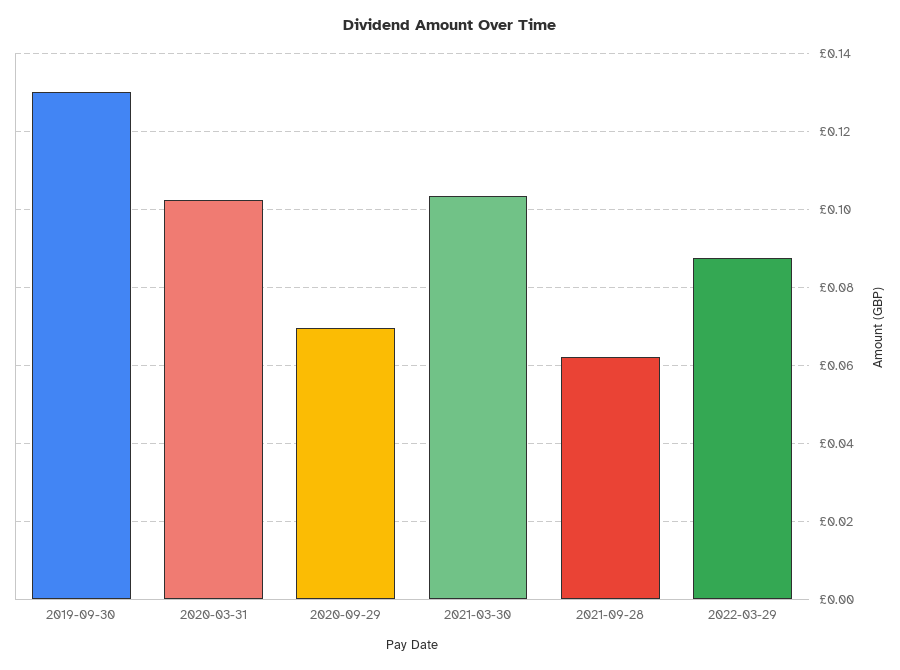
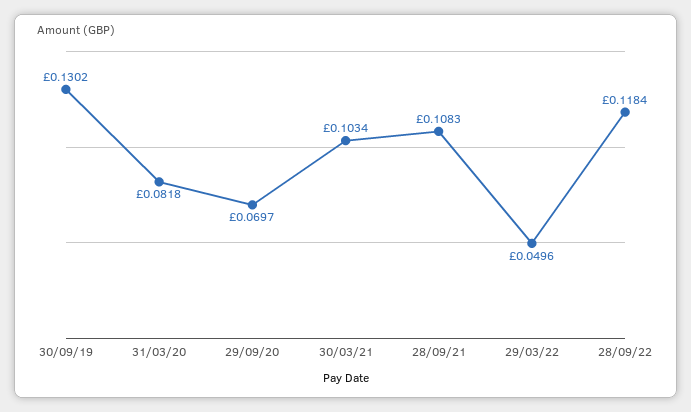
2020-03-31: 0.102 -> 0.0818
2021-09-28: 0.062 -> 0.1083
2022-03-29: 0.088 -> 0.0496
28/09/22: none -> 0.1184

